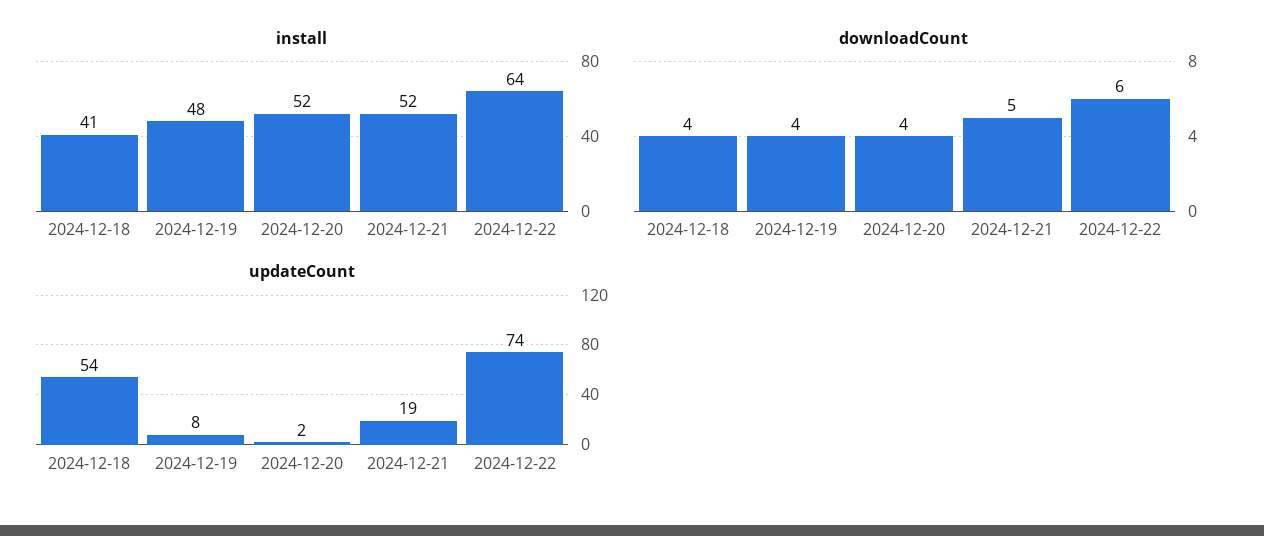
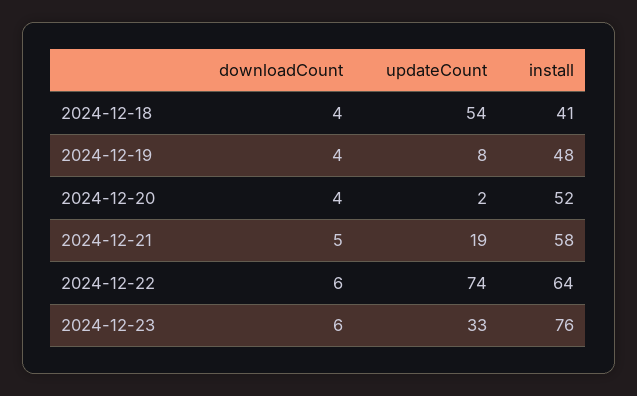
install, 2024-12-21: 52 -> 58
downloadCount, 2024-12-23: none -> 6
updateCount, 2024-12-23: none -> 33
install, 2024-12-23: none -> 76

